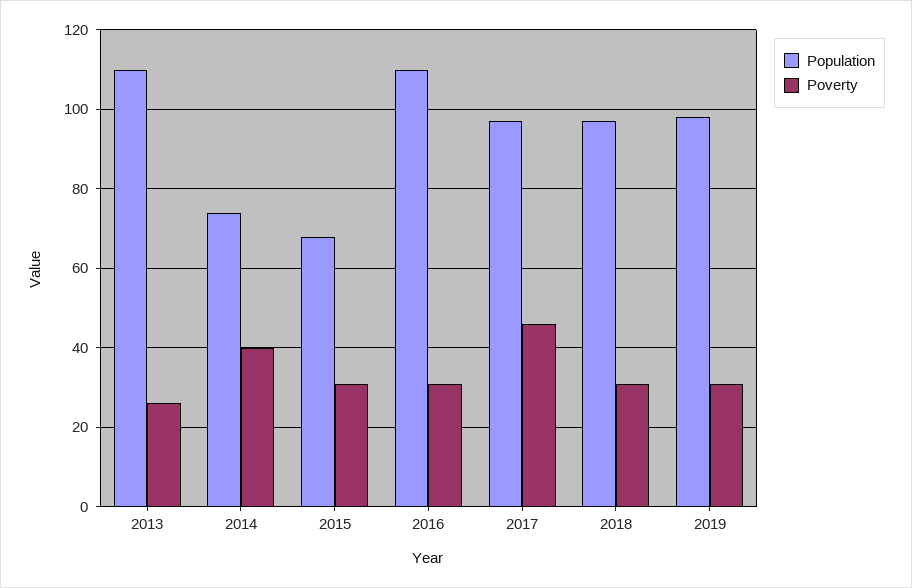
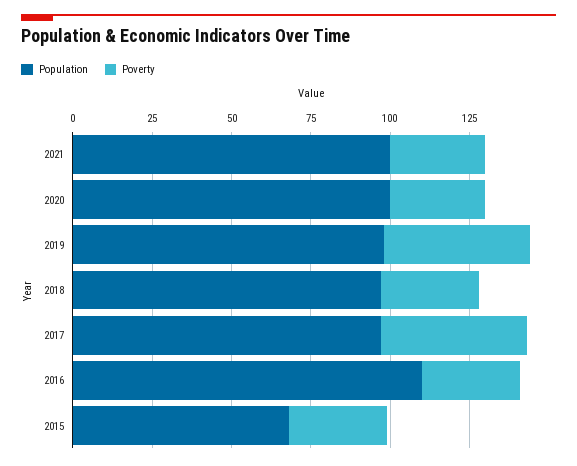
Population, 2013: 110 -> none
Poverty, 2013: 25 -> none
Population, 2014: 75 -> none
Poverty, 2014: 40 -> none
Poverty, 2019: 30 -> 45
Population, 2021: none -> 100
Poverty, 2021: none -> 30
Population, 2020: none -> 100
Poverty, 2020: none -> 30

